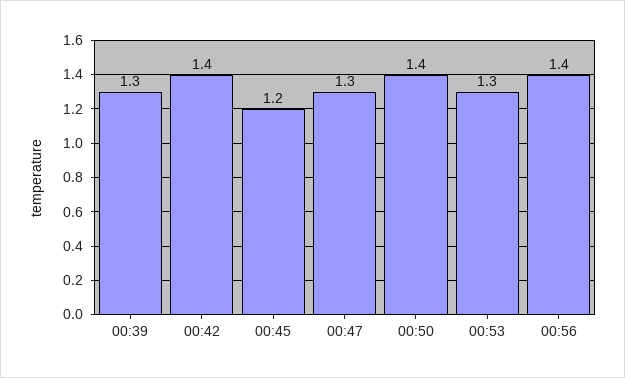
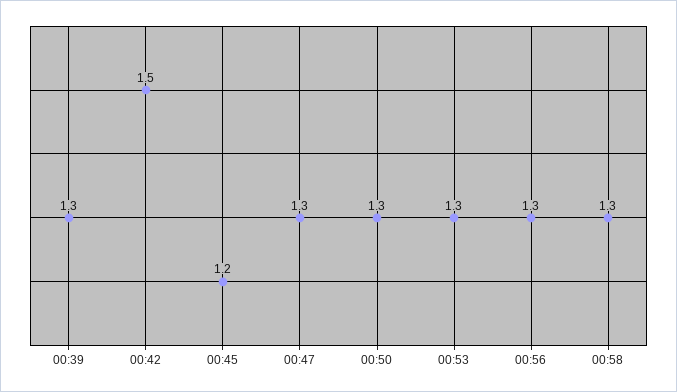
00:42: 1.4 -> 1.5
00:50: 1.4 -> 1.3
00:56: 1.4 -> 1.3
00:58: none -> 1.3

